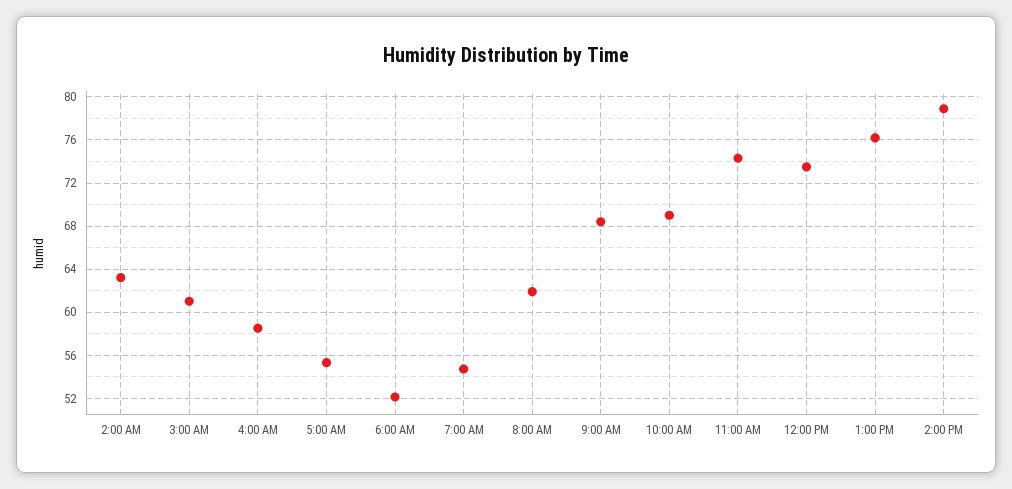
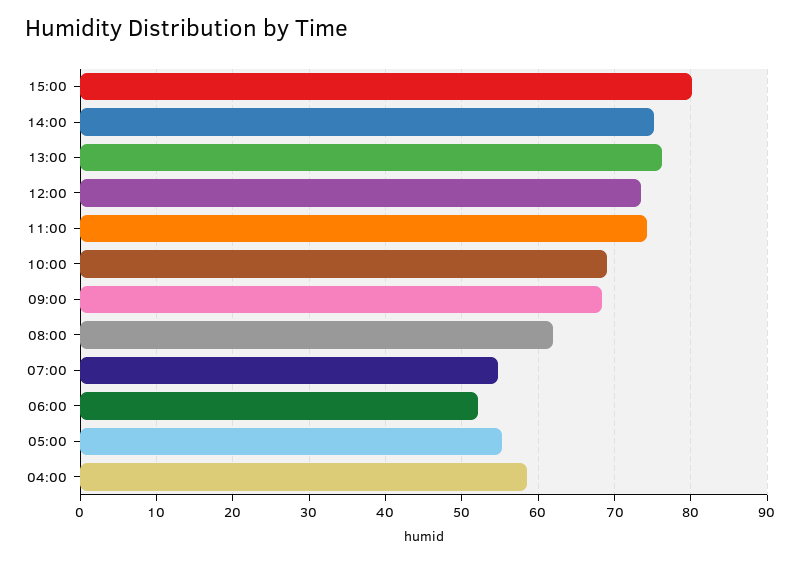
2:00 AM: 63 -> none
3:00 AM: 61 -> none
2:00 PM: 79 -> 75
15:00: none -> 80

